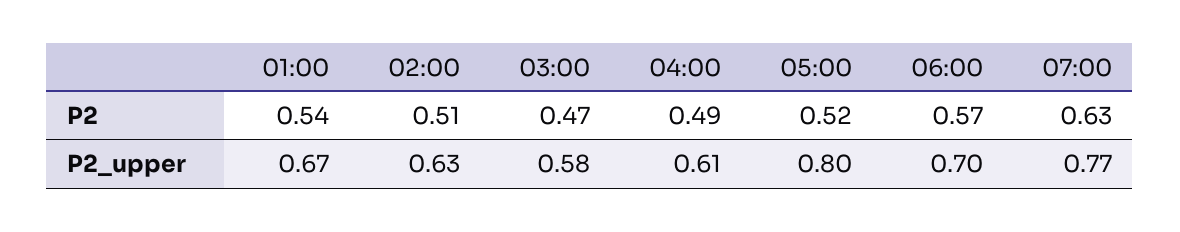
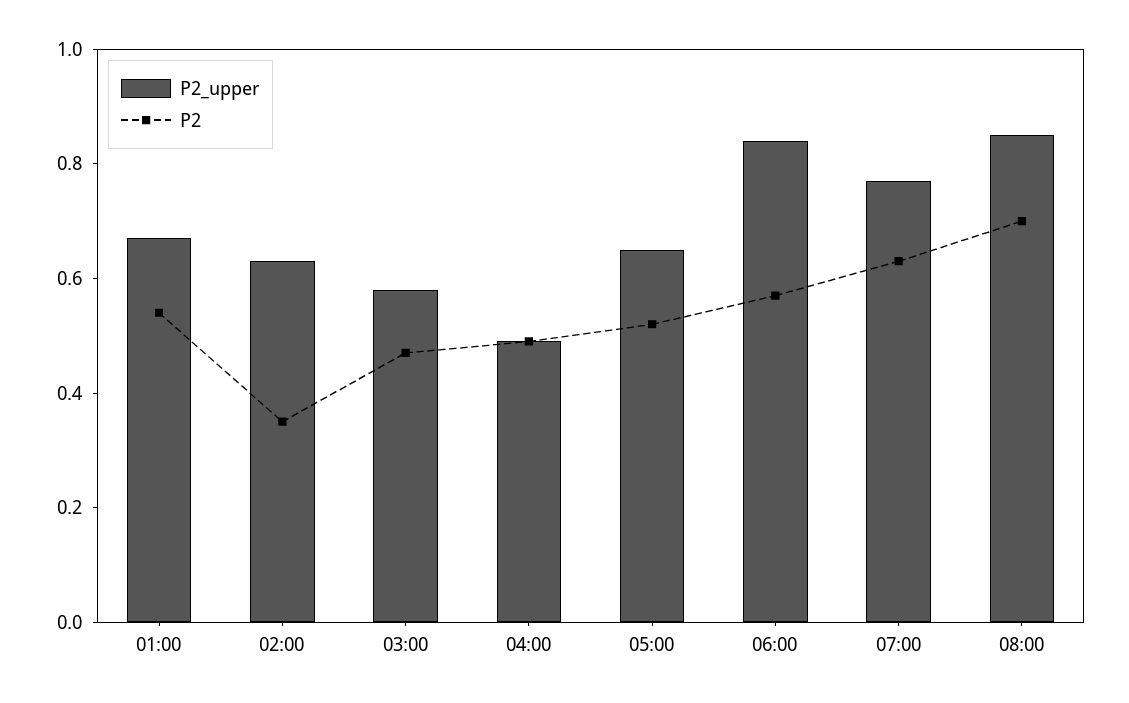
P2, 02:00: 0.51 -> 0.35
P2_upper, 04:00: 0.61 -> 0.5
P2_upper, 05:00: 0.8 -> 0.65
P2_upper, 06:00: 0.7 -> 0.85
P2_upper, 08:00: none -> 0.85
P2, 08:00: none -> 0.7

